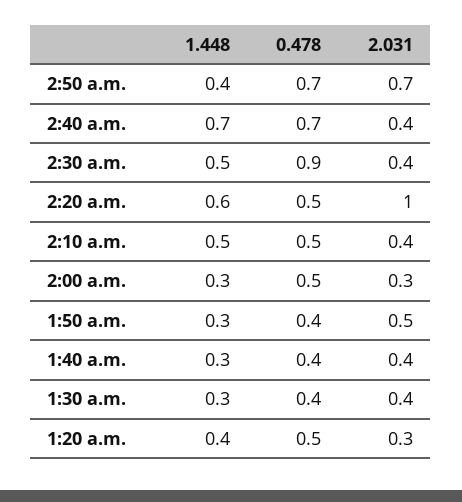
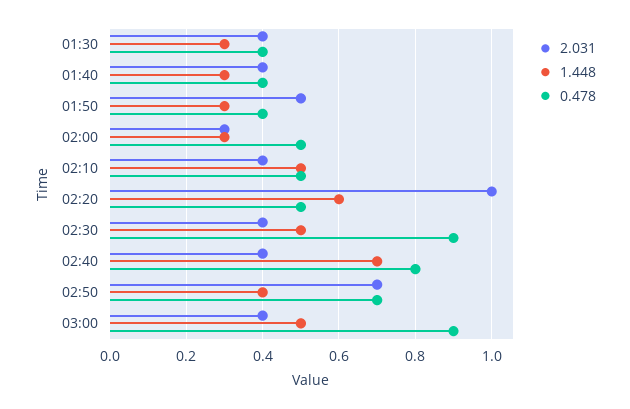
0.478, 2:40 a.m.: 0.7 -> 0.8
1.448, 1:20 a.m.: 0.4 -> none
0.478, 1:20 a.m.: 0.5 -> none
2.031, 1:20 a.m.: 0.3 -> none
2.031, 03:00: none -> 0.4
1.448, 03:00: none -> 0.5
0.478, 03:00: none -> 0.9

